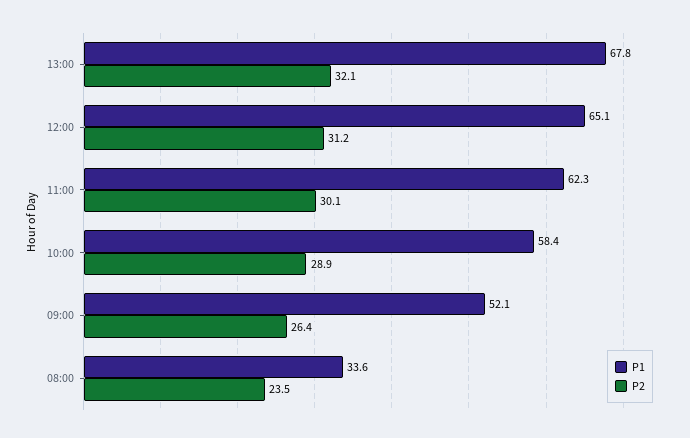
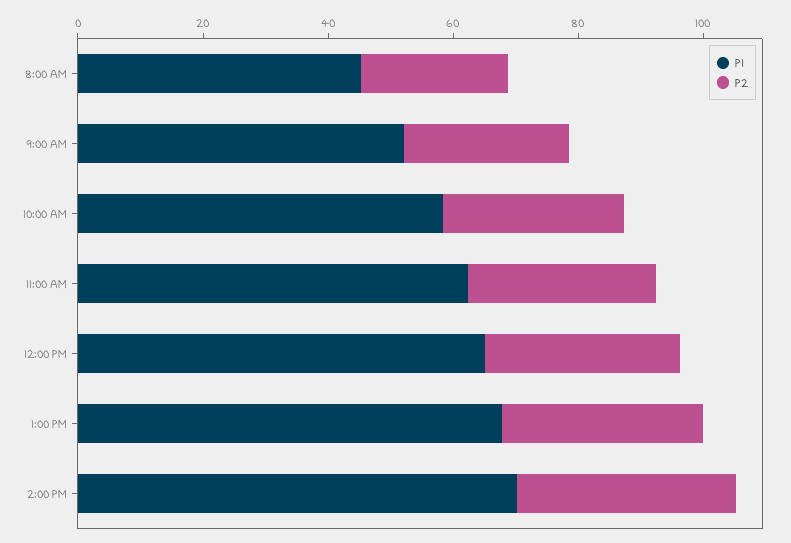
P1, 08:00: 33.6 -> 45
P1, 2:00 PM: none -> 70
P2, 2:00 PM: none -> 35

